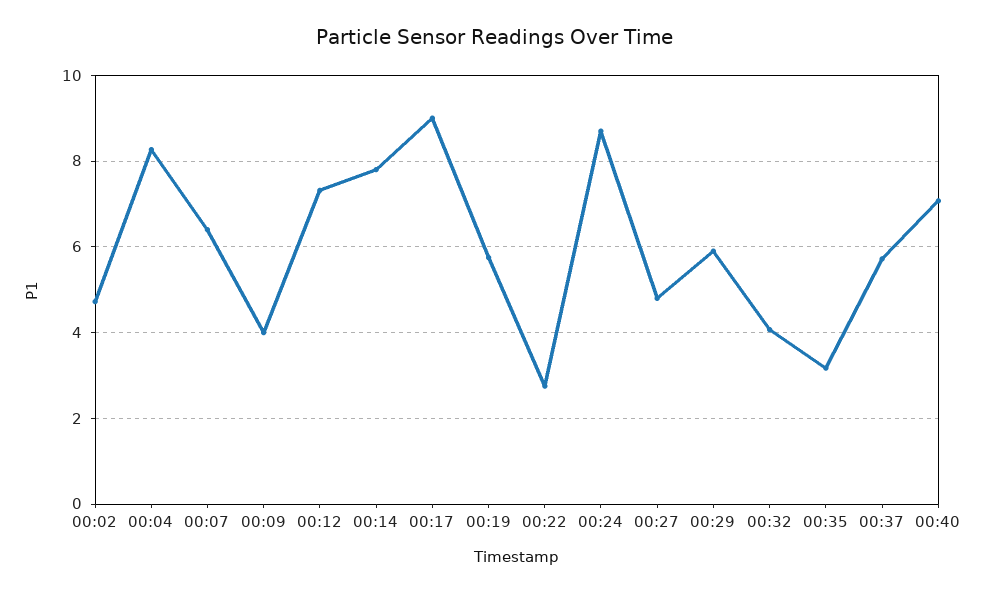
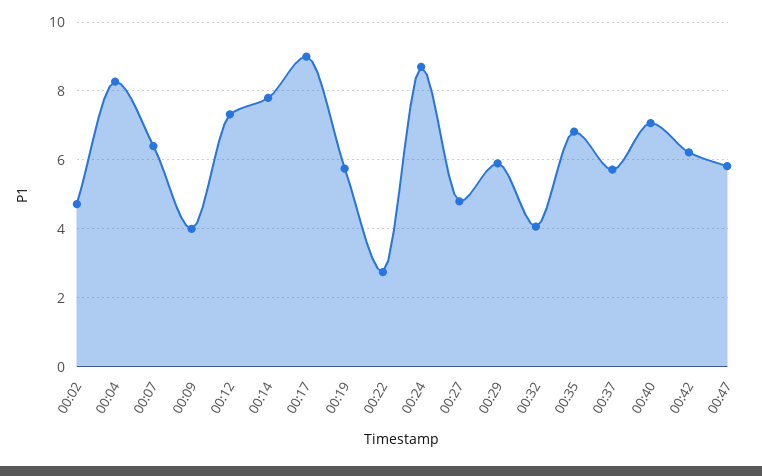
00:35: 3.2 -> 6.8
00:42: none -> 6.2
00:47: none -> 5.8

